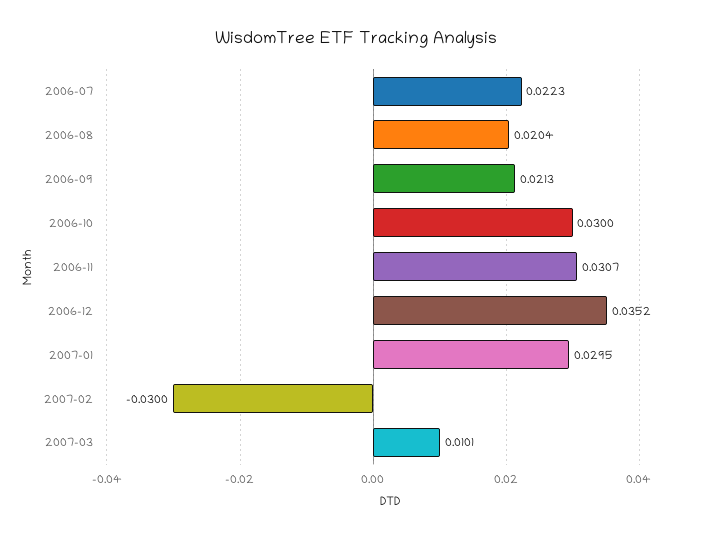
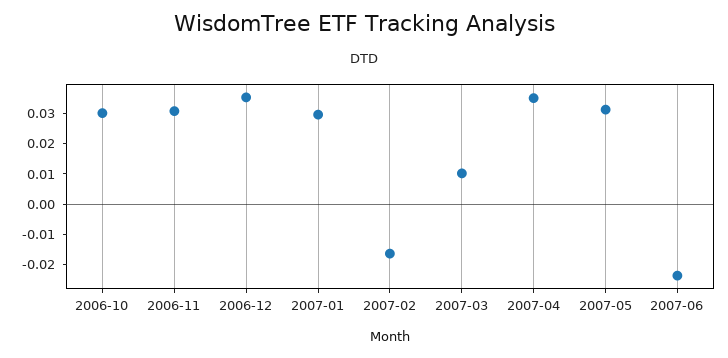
2006-07: 0.0223 -> none
2006-08: 0.0204 -> none
2006-09: 0.0213 -> none
2007-02: -0.03 -> -0.015
2007-04: none -> 0.035
2007-05: none -> 0.03
2007-06: none -> -0.025

